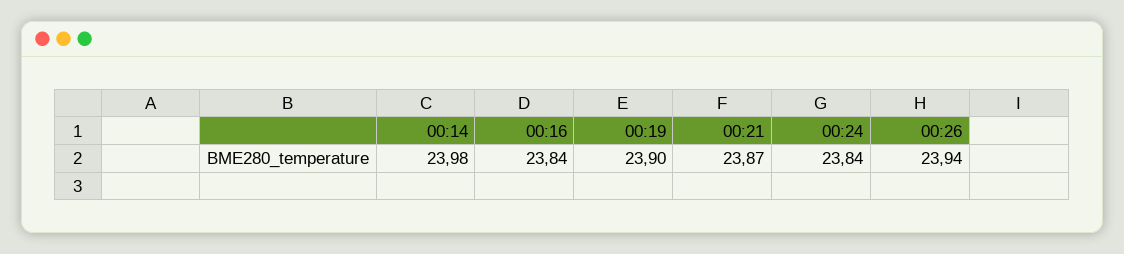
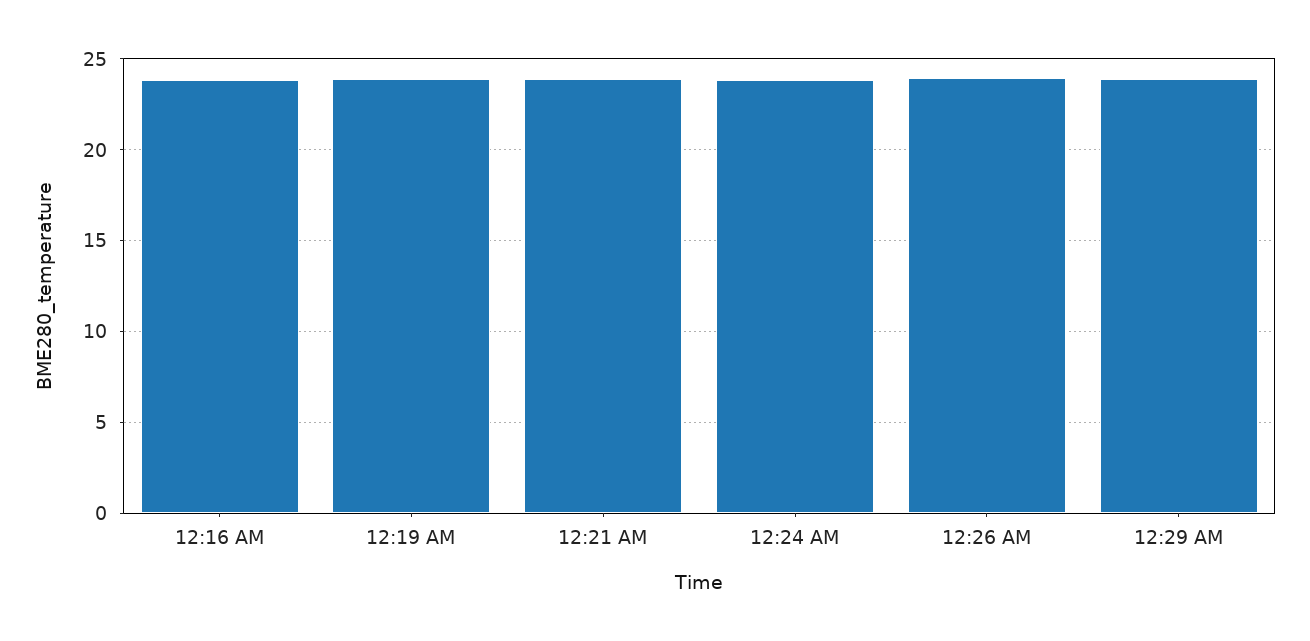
00:14: 23.98 -> none
12:29 AM: none -> 24

